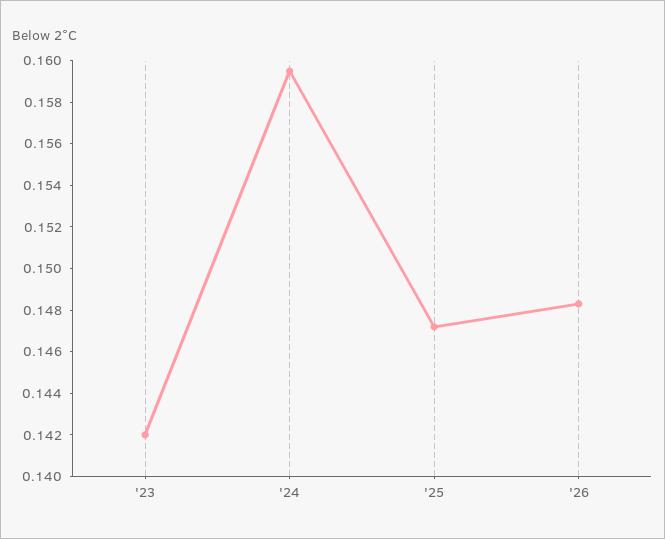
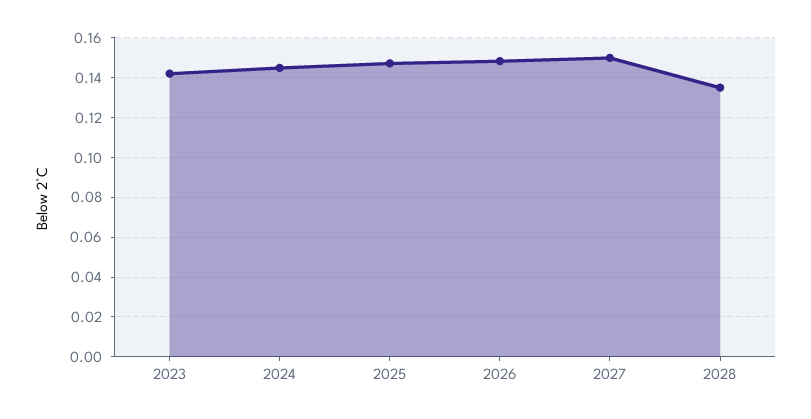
'24: 0.1595 -> 0.145
2027: none -> 0.15
2028: none -> 0.135

